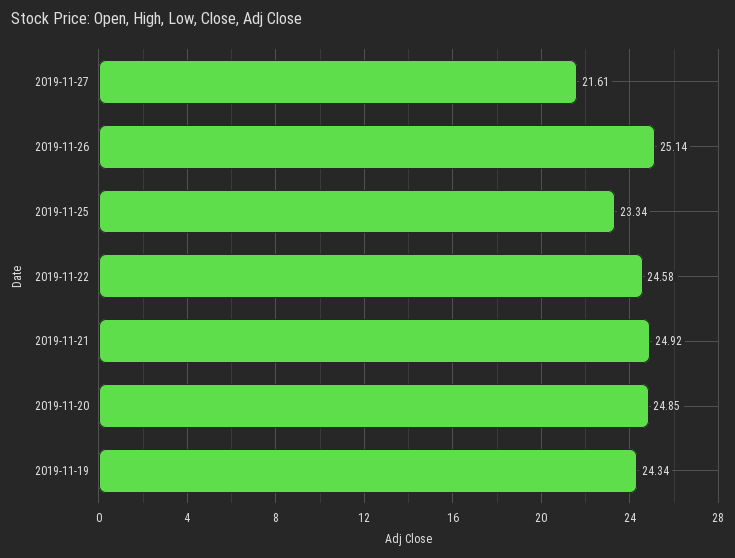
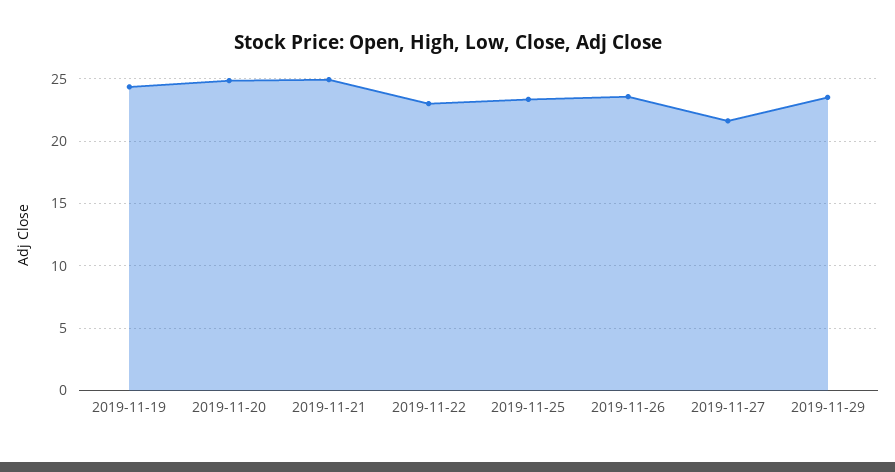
2019-11-26: 25.14 -> 23.5
2019-11-22: 24.58 -> 23
2019-11-29: none -> 23.5

